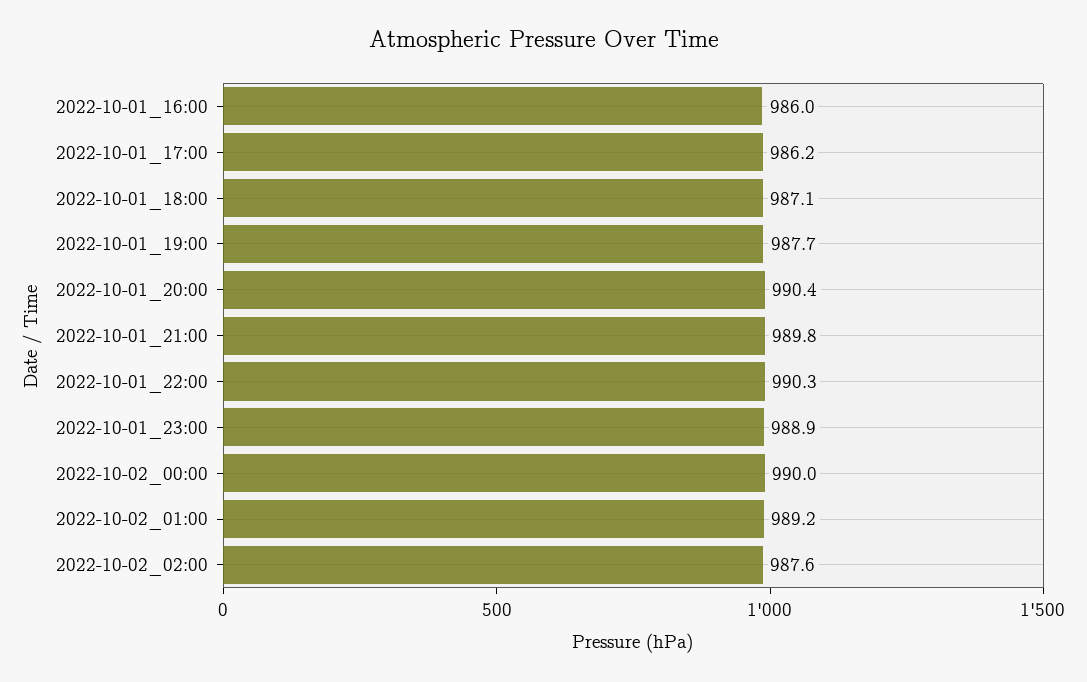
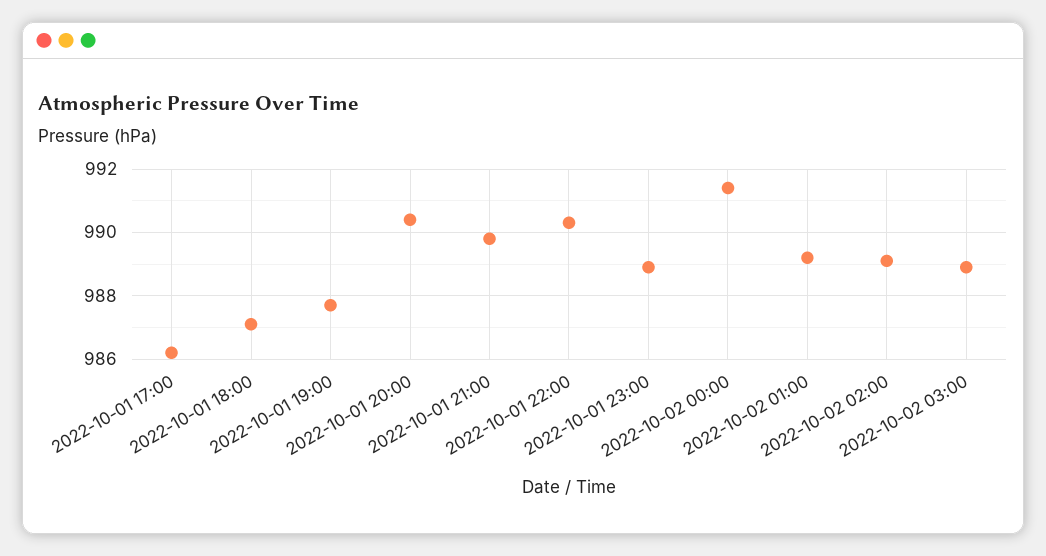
2022-10-01_16:00: 986 -> none
2022-10-02_00:00: 990 -> 991.5
2022-10-02_02:00: 987.6 -> 989
2022-10-02 03:00: none -> 989

